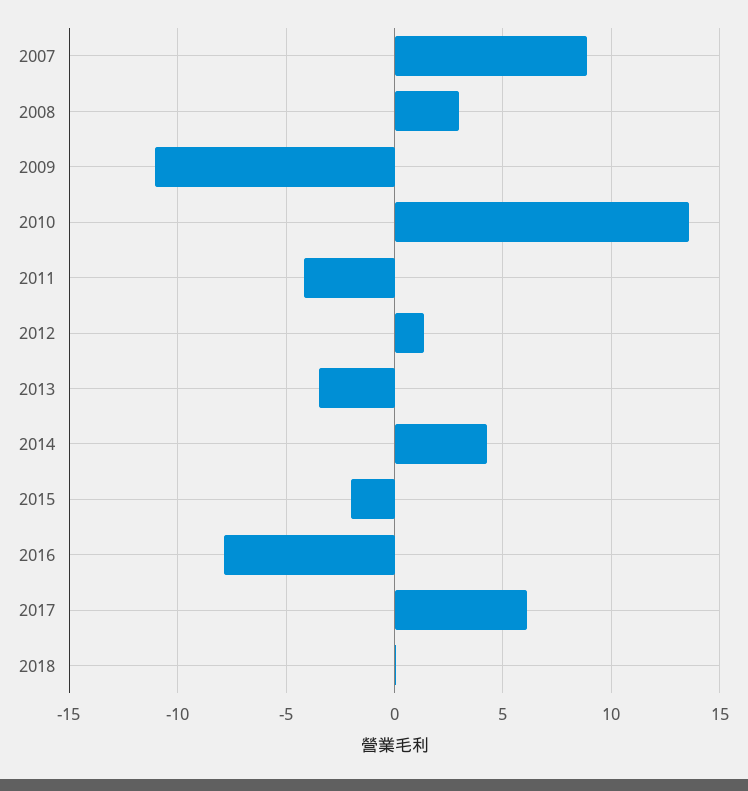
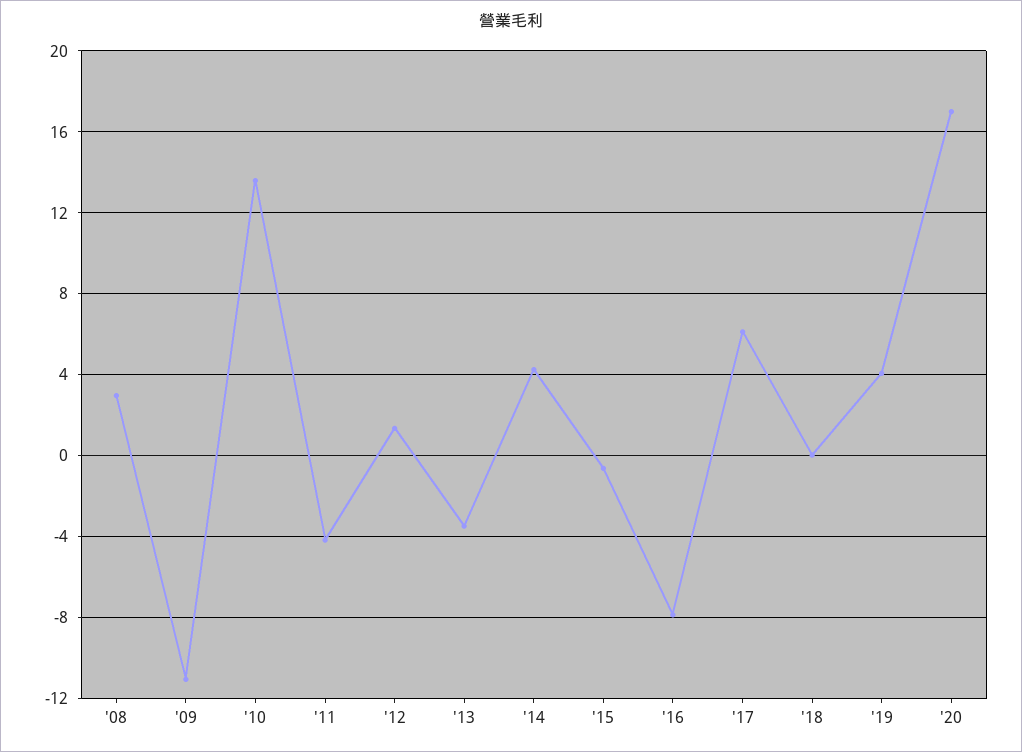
2007: 9 -> none
2015: -2 -> -0.5
'19: none -> 4
'20: none -> 17

